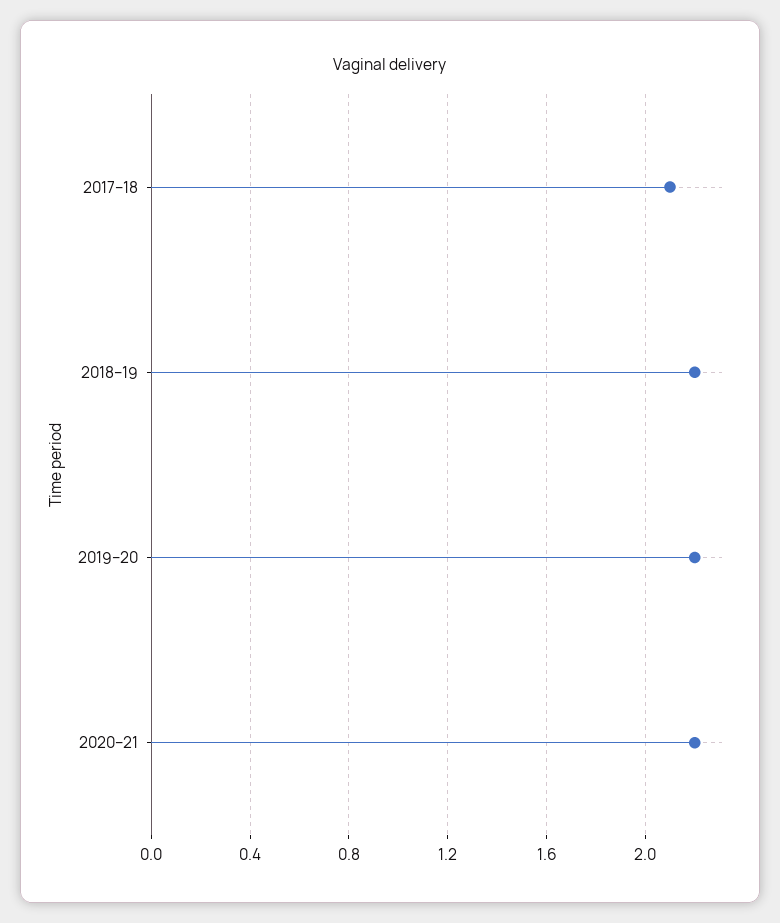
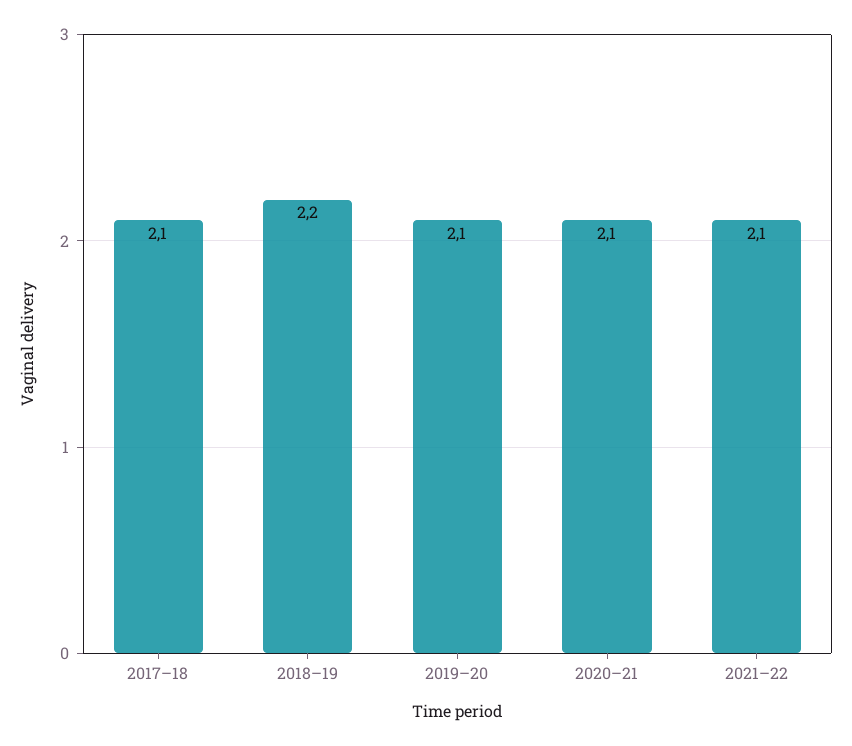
2019–20: 2.2 -> 2.1
2020–21: 2.2 -> 2.1
2021–22: none -> 2.1

